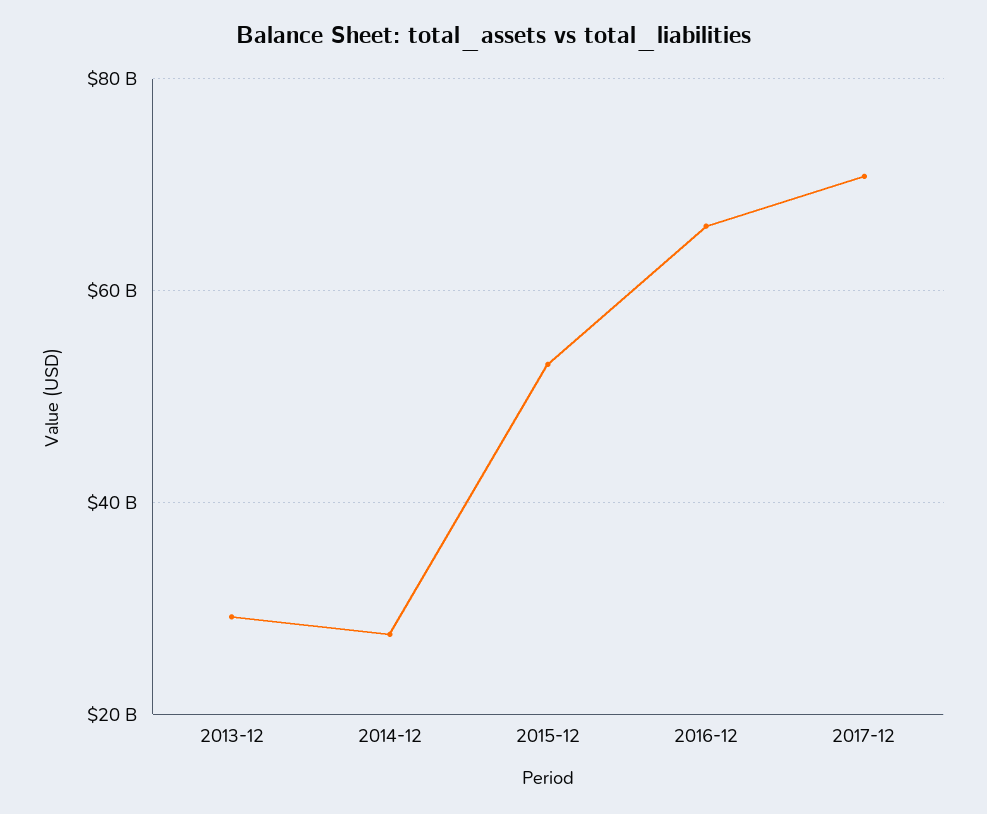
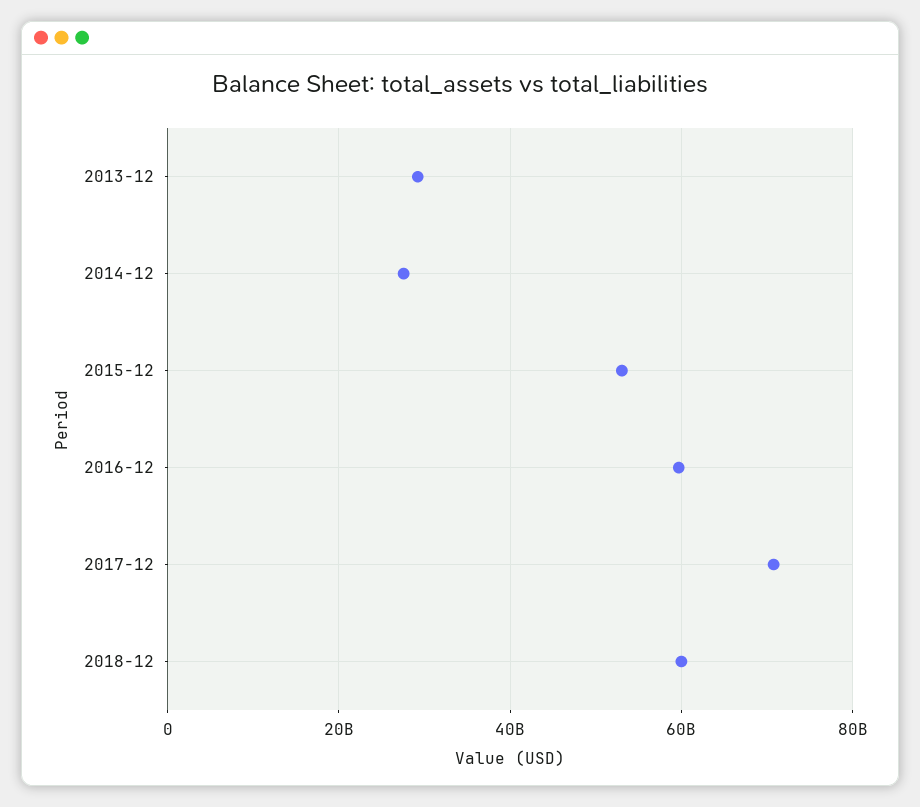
2016-12: 66000000000 -> 60000000000
2018-12: none -> 60000000000

